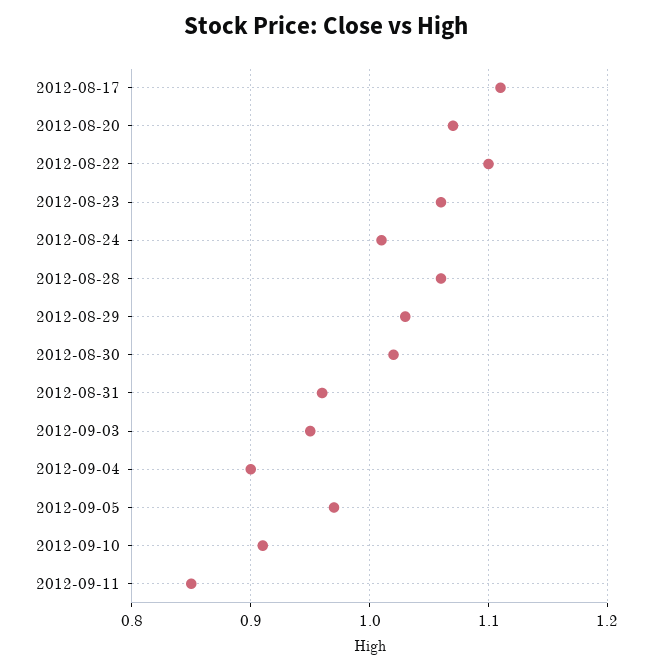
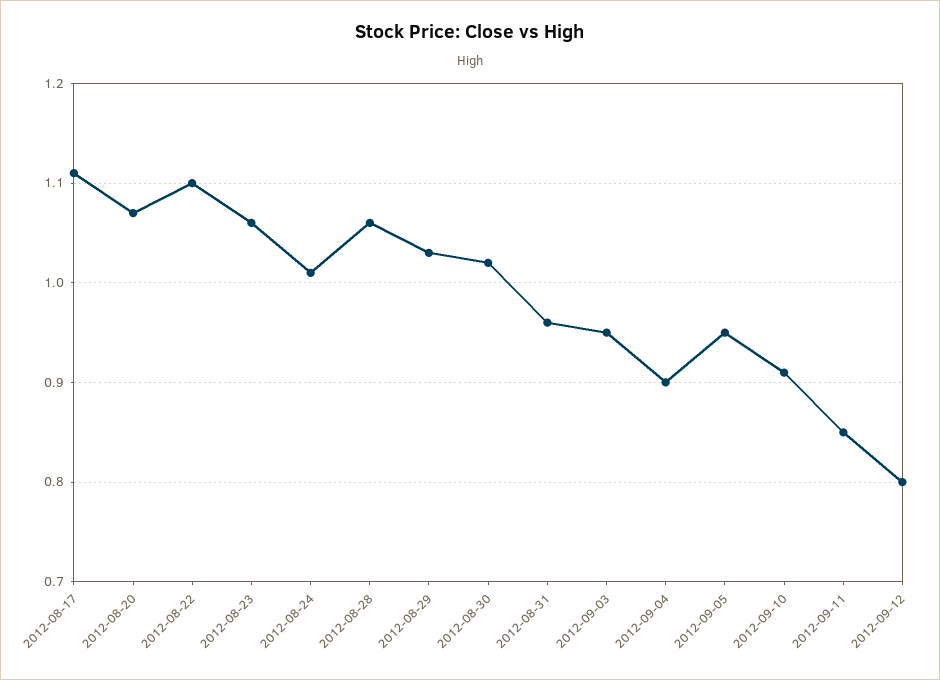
2012-09-05: 0.97 -> 0.95
2012-09-12: none -> 0.8

